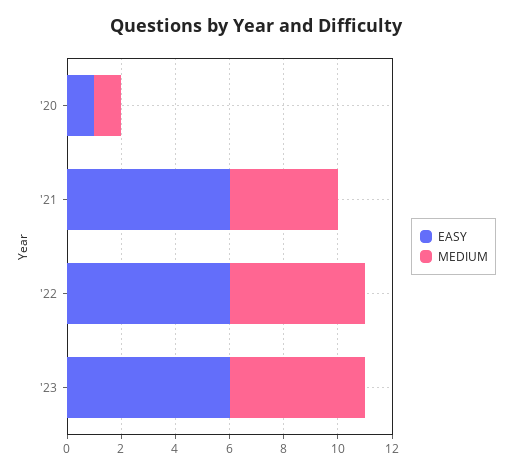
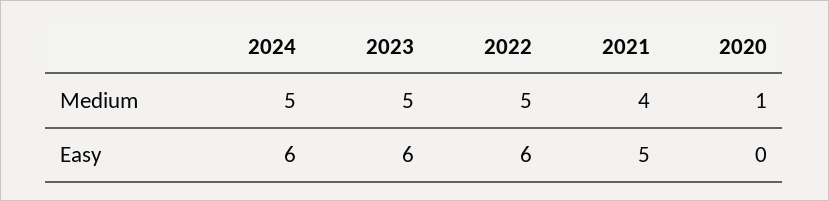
EASY, '20: 1 -> 0
EASY, '21: 6 -> 5
MEDIUM, 2024: none -> 5
EASY, 2024: none -> 6

